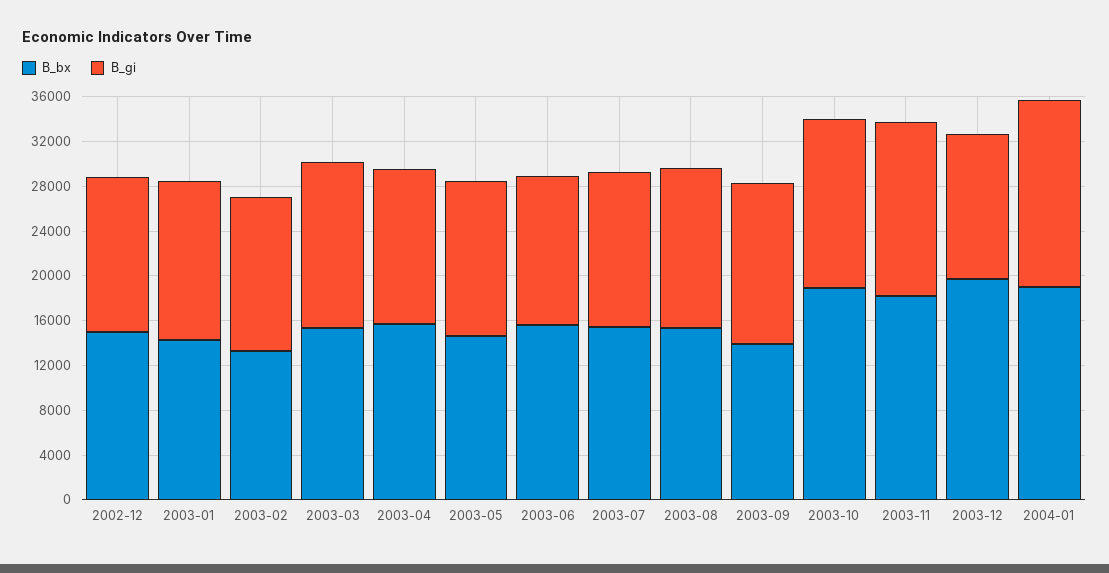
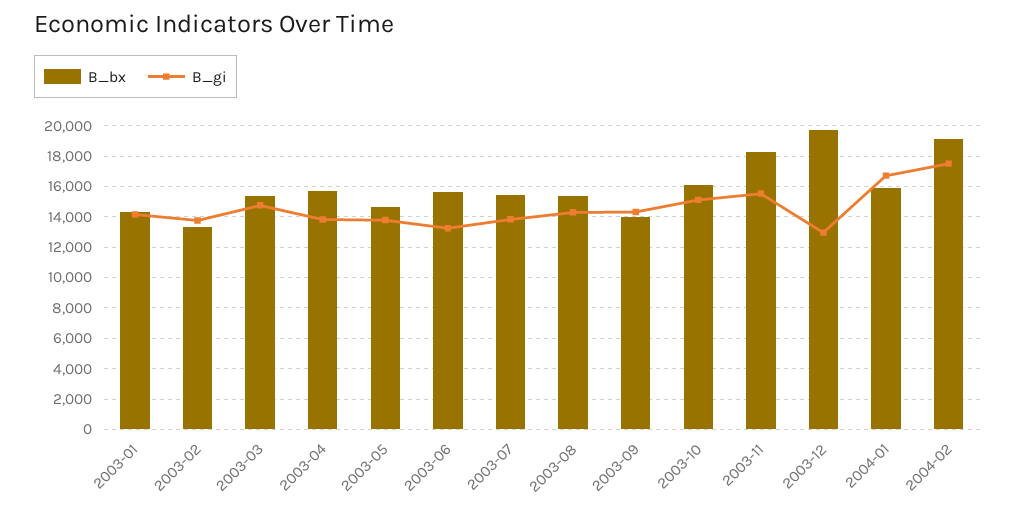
B_bx, 2002-12: 15000 -> none
B_gi, 2002-12: 14000 -> none
B_bx, 2003-10: 19000 -> 16000
B_bx, 2004-01: 19000 -> 16000
B_bx, 2004-02: none -> 19000
B_gi, 2004-02: none -> 17500

